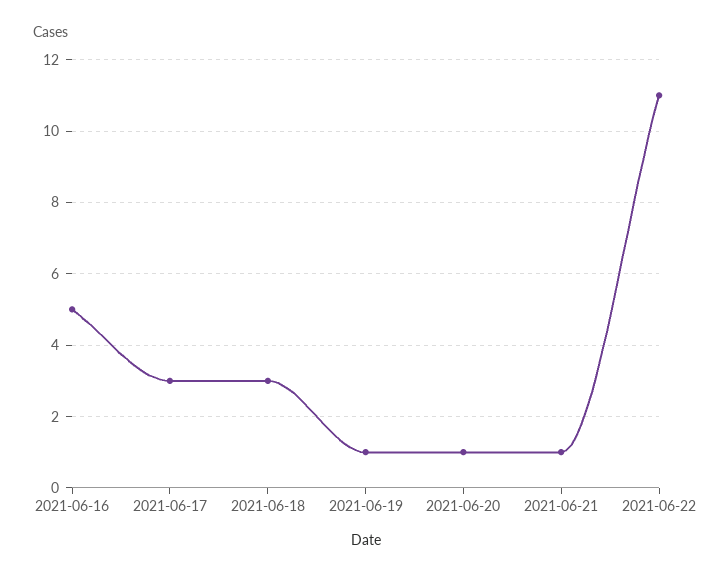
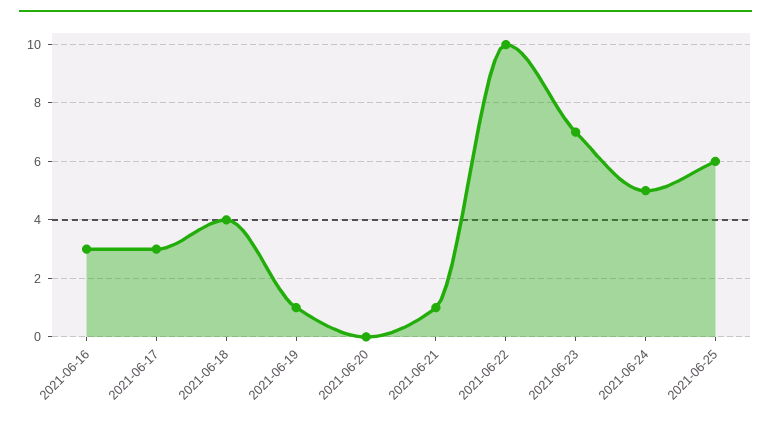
2021-06-16: 5 -> 3
2021-06-18: 3 -> 4
2021-06-20: 1 -> 0
2021-06-22: 11 -> 10
2021-06-23: none -> 7
2021-06-24: none -> 5
2021-06-25: none -> 6

